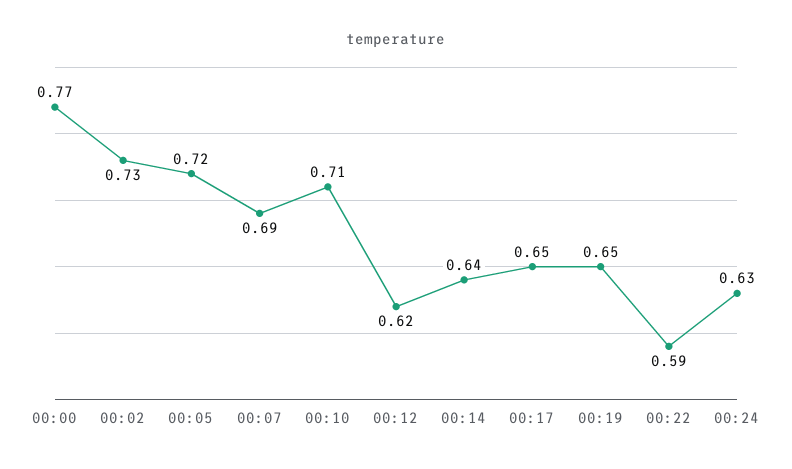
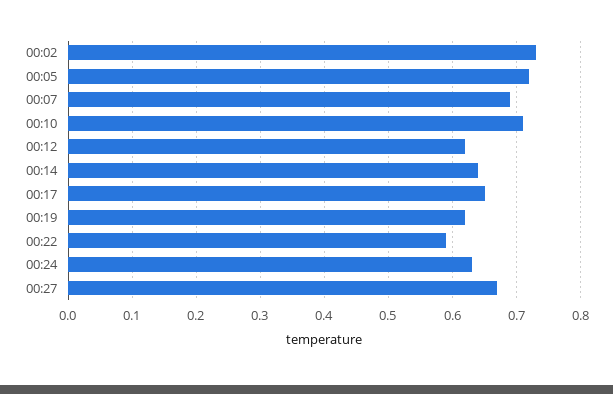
00:00: 0.77 -> none
00:19: 0.65 -> 0.62
00:27: none -> 0.67

